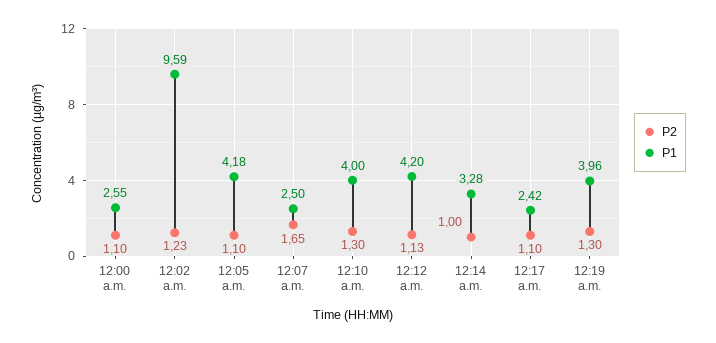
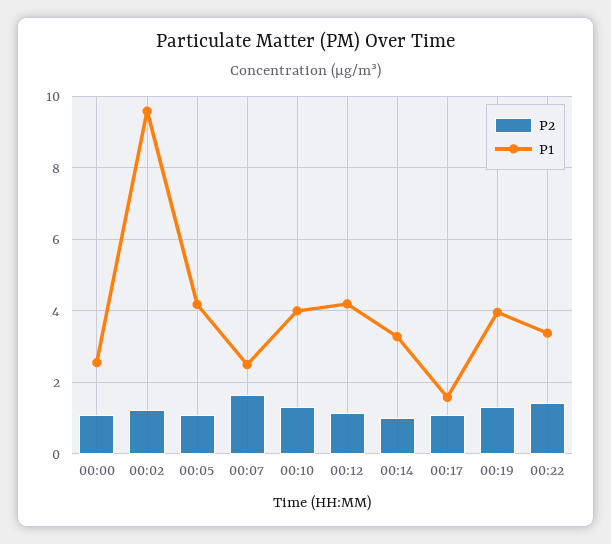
P1, 12:17 a.m.: 2.42 -> 1.6
P2, 00:22: none -> 1.4
P1, 00:22: none -> 3.4

